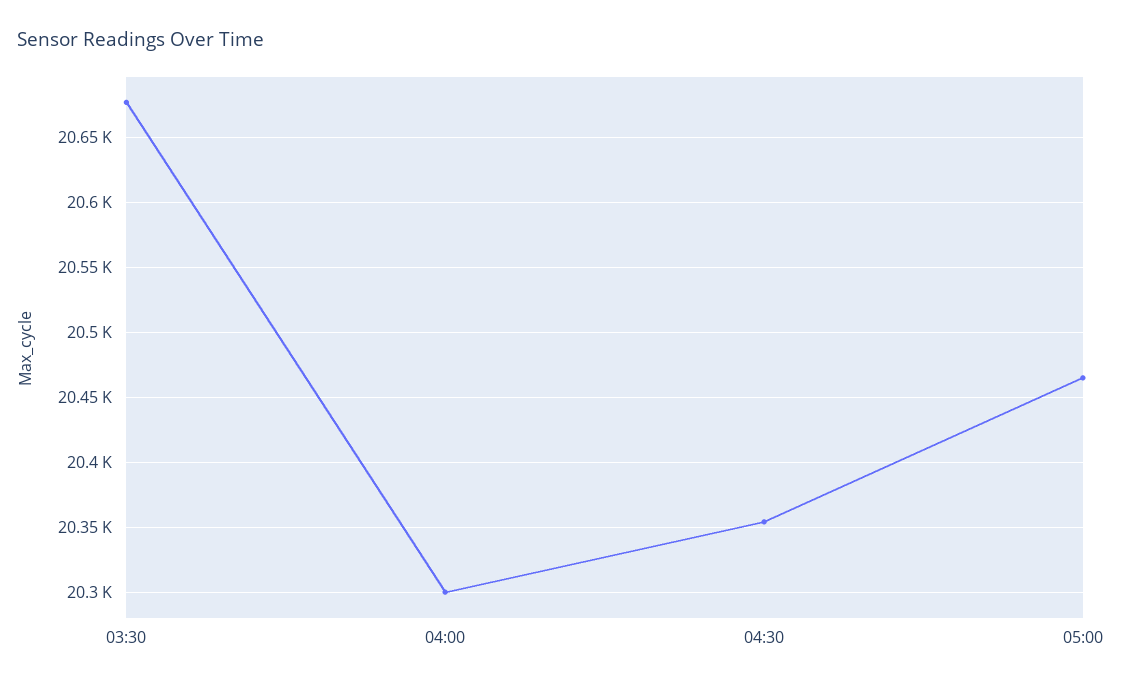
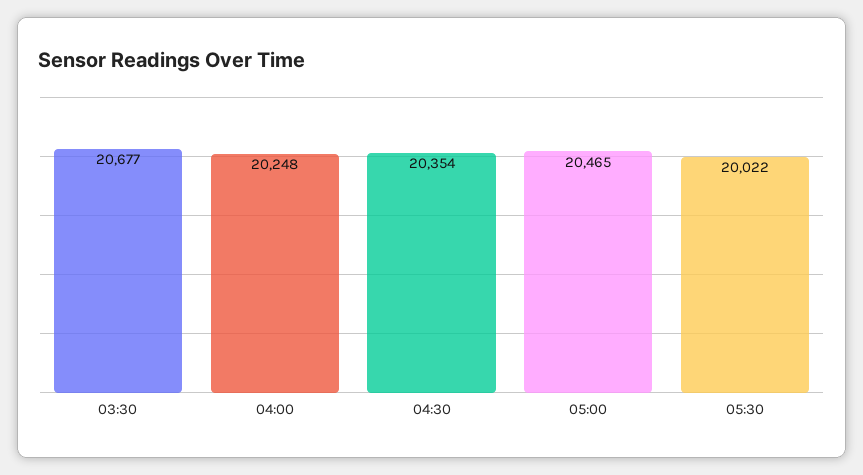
04:00: 20300 -> 20248
05:30: none -> 20022

